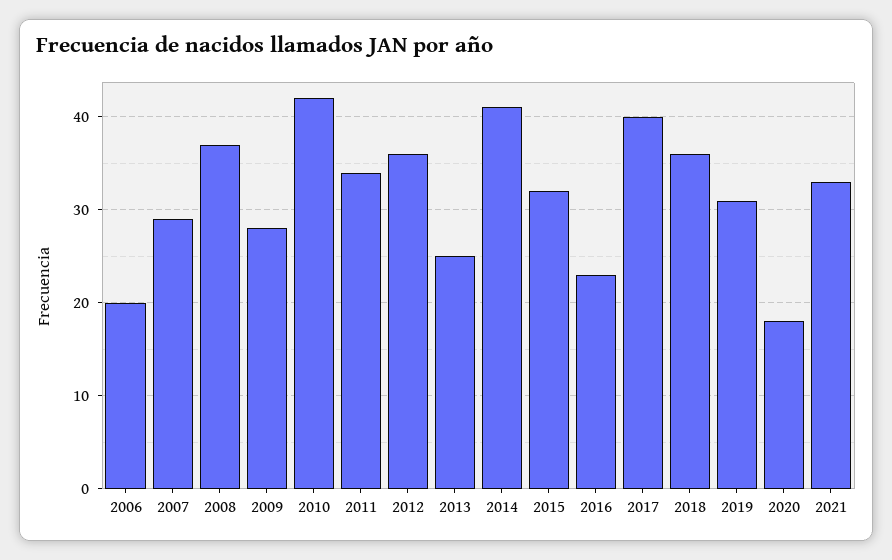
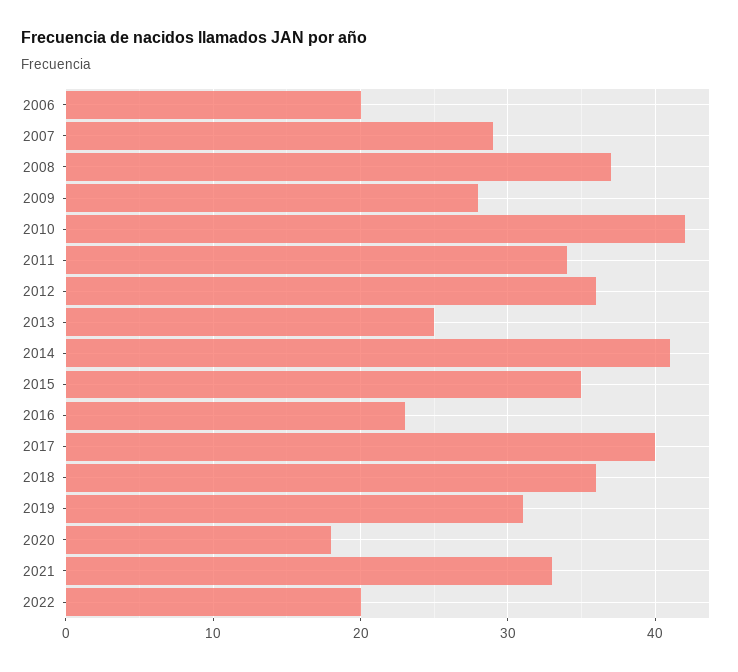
2015: 32 -> 35
2022: none -> 20

